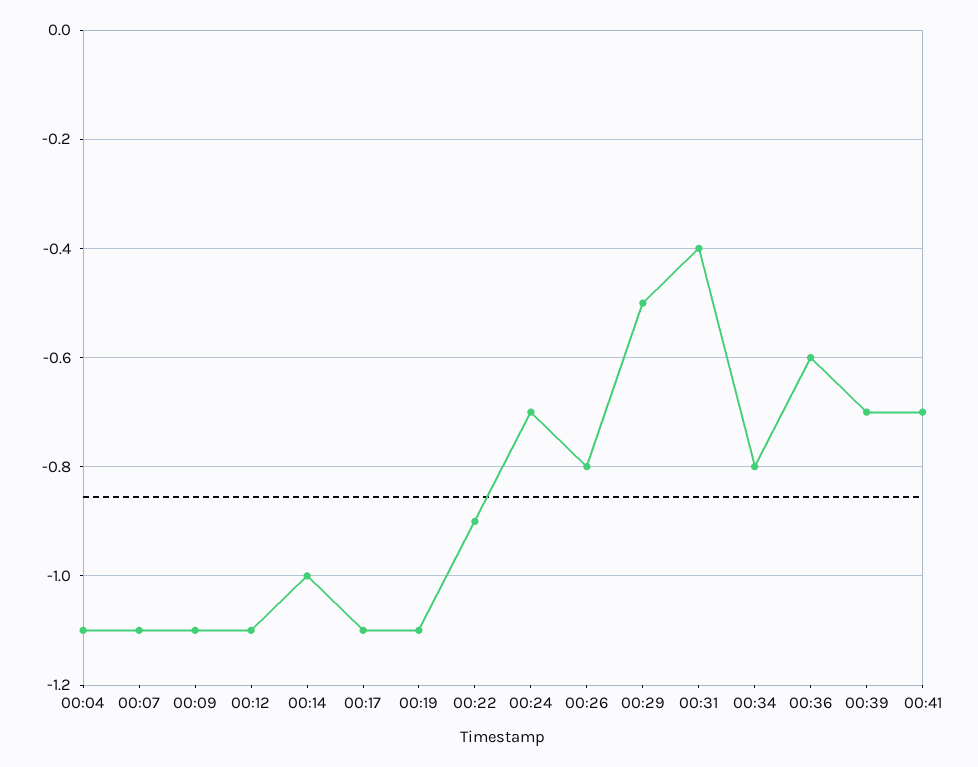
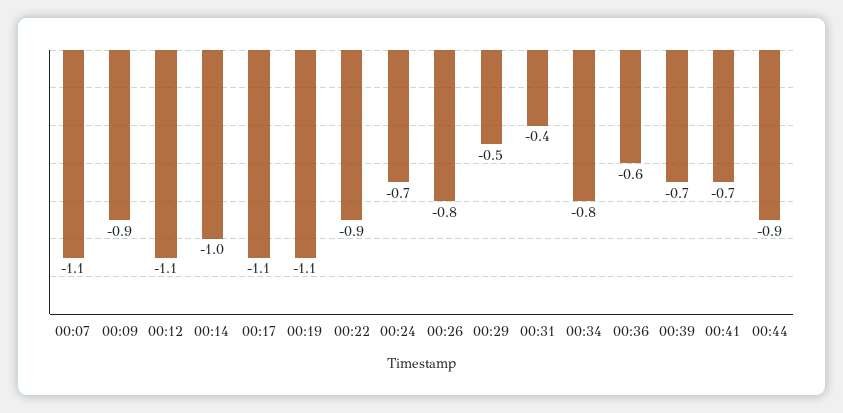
00:04: -1.1 -> none
00:09: -1.1 -> -0.9
00:44: none -> -0.9

